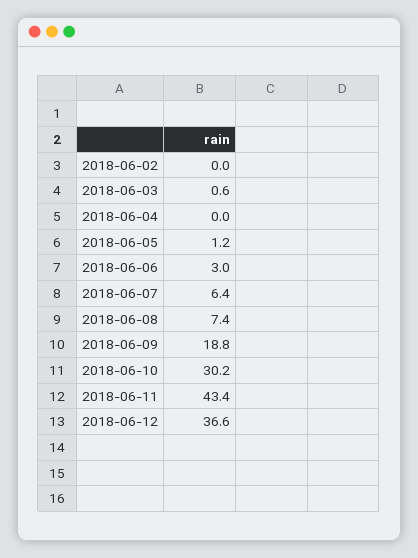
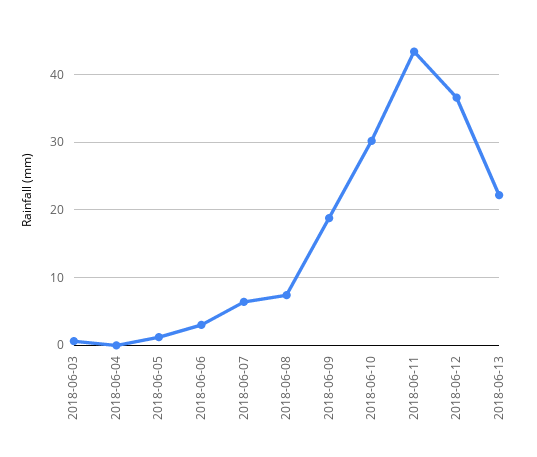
2018-06-02: 0 -> none
2018-06-13: none -> 22

